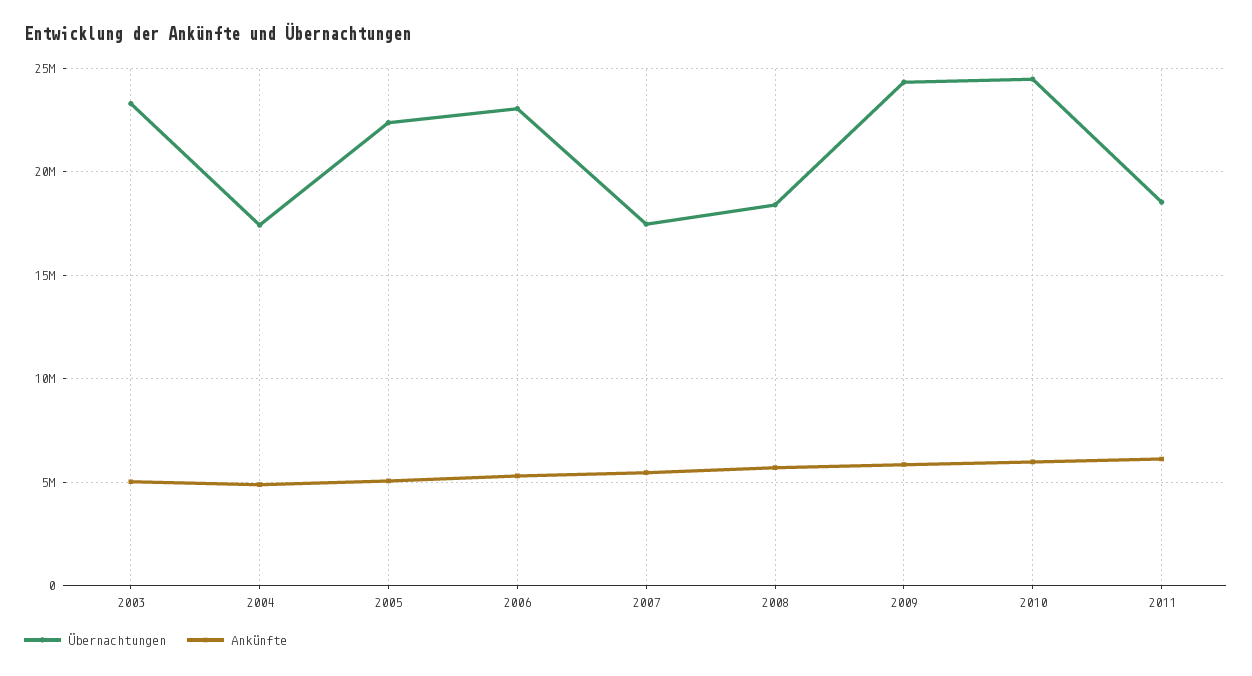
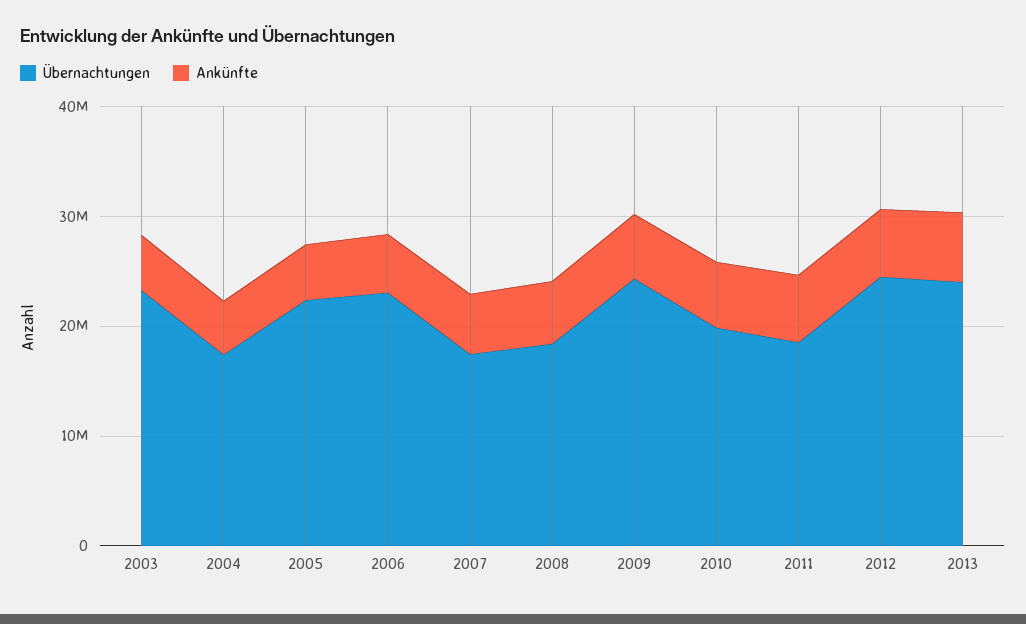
Übernachtungen, 2010: 24500000 -> 20000000
Übernachtungen, 2012: none -> 24000000
Ankünfte, 2012: none -> 6000000
Übernachtungen, 2013: none -> 24000000
Ankünfte, 2013: none -> 6000000

